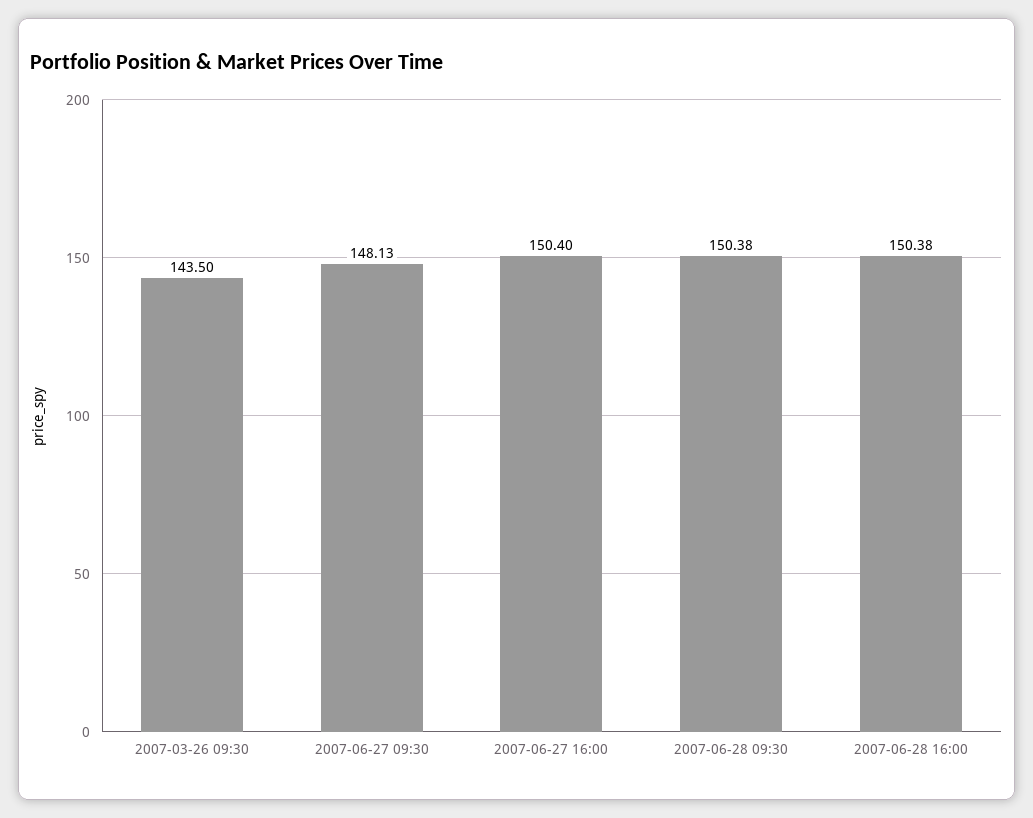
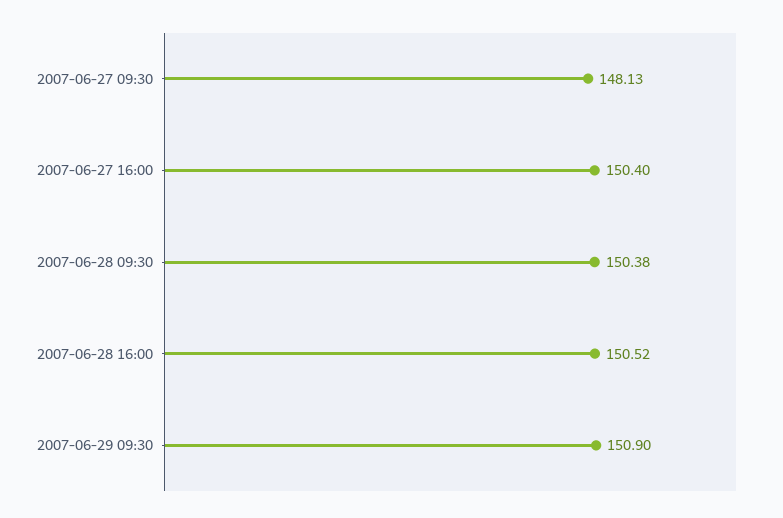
2007-03-26 09:30: 143.5 -> none
2007-06-28 16:00: 150.38 -> 150.52
2007-06-29 09:30: none -> 150.9

